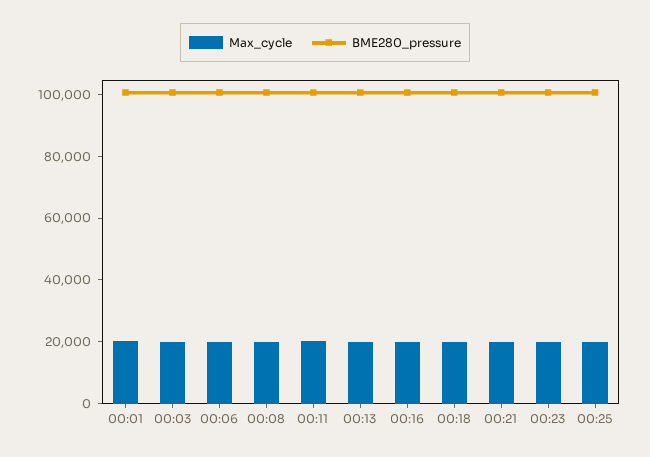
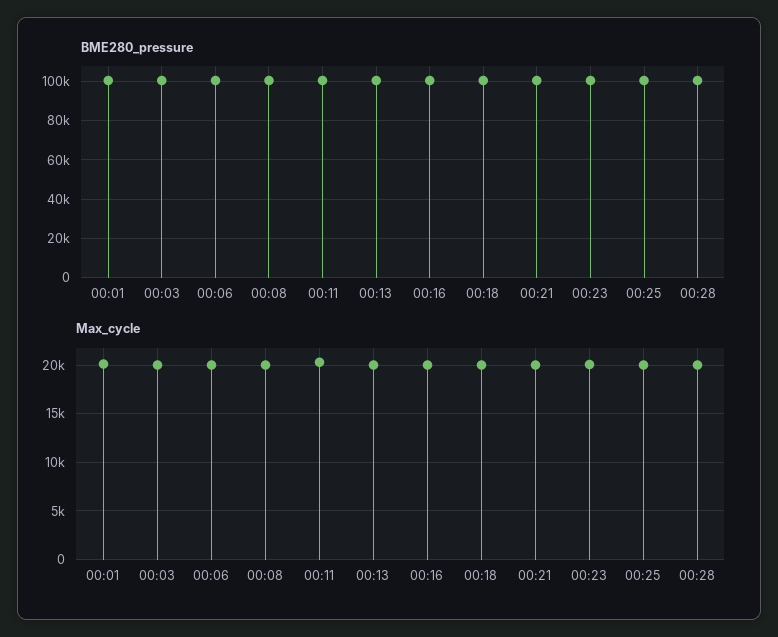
BME280_pressure, 00:28: none -> 100000
Max_cycle, 00:28: none -> 20000

